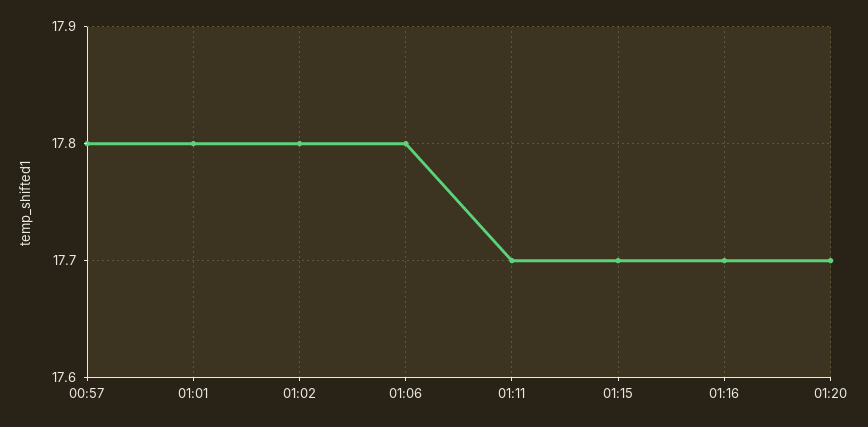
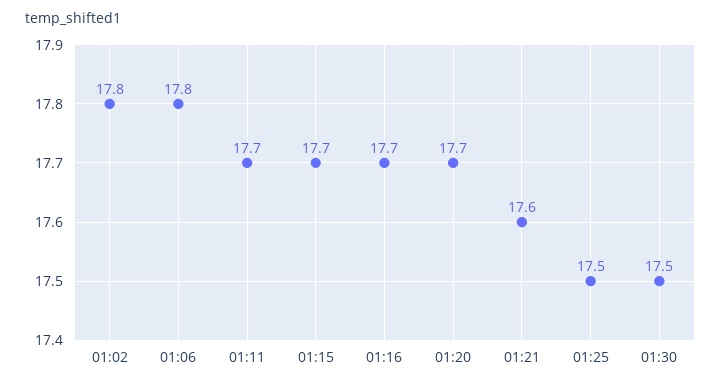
00:57: 17.8 -> none
01:01: 17.8 -> none
01:21: none -> 17.6
01:25: none -> 17.5
01:30: none -> 17.5

